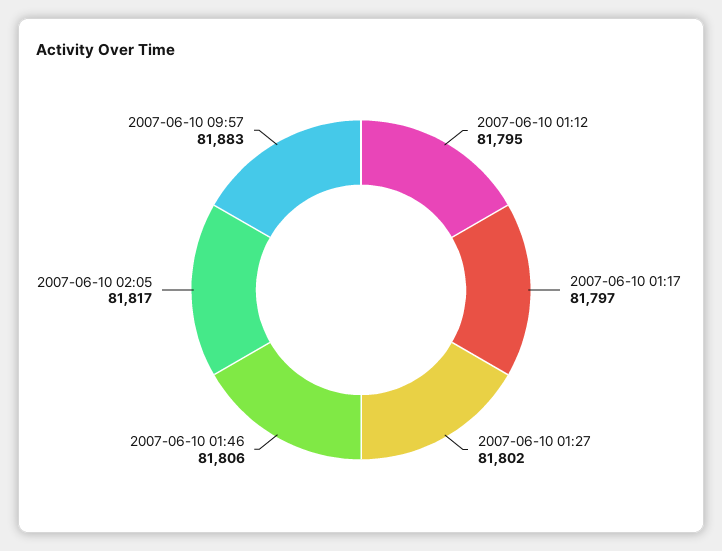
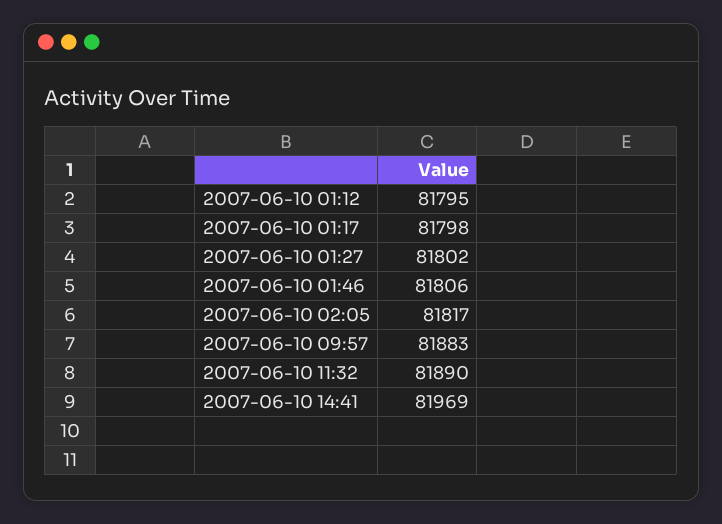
2007-06-10 01:17: 81797 -> 81798
2007-06-10 11:32: none -> 81890
2007-06-10 14:41: none -> 81969

